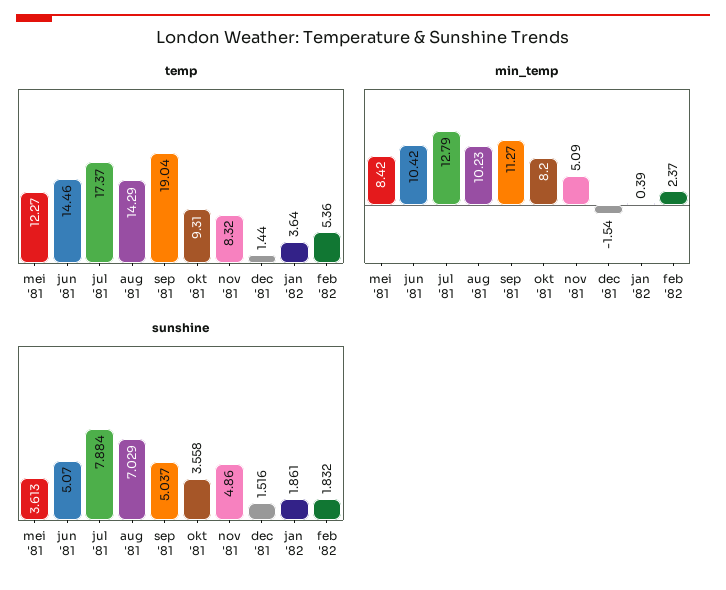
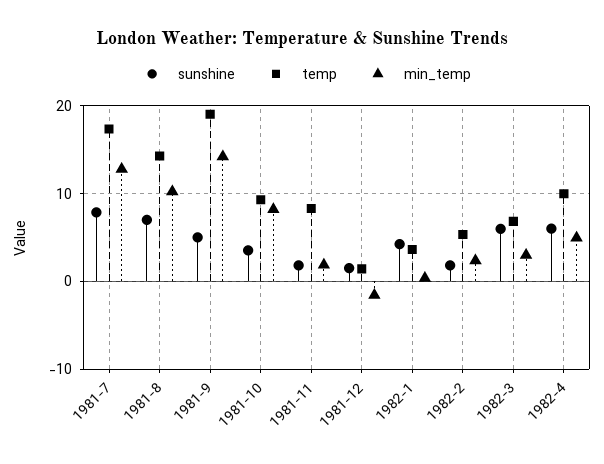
temp, mei '81: 12.27 -> none
temp, jun '81: 14.46 -> none
min_temp, mei '81: 8.42 -> none
min_temp, jun '81: 10.42 -> none
min_temp, sep '81: 11.27 -> 14
min_temp, nov '81: 5.09 -> 2
sunshine, mei '81: 3.613 -> none
sunshine, jun '81: 5.07 -> none
sunshine, nov '81: 4.86 -> 2
sunshine, jan '82: 1.861 -> 4
sunshine, 1982-3: none -> 6
temp, 1982-3: none -> 7
min_temp, 1982-3: none -> 3
sunshine, 1982-4: none -> 6
temp, 1982-4: none -> 10
min_temp, 1982-4: none -> 5

